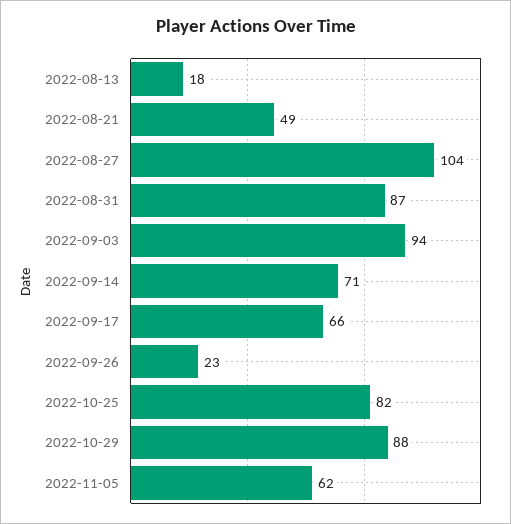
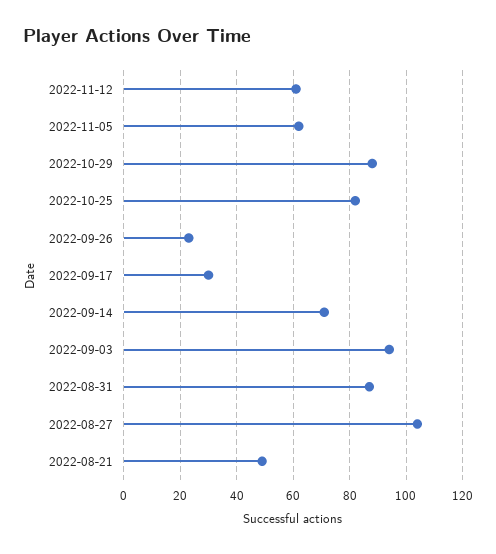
2022-08-13: 18 -> none
2022-09-17: 66 -> 30
2022-11-12: none -> 60

